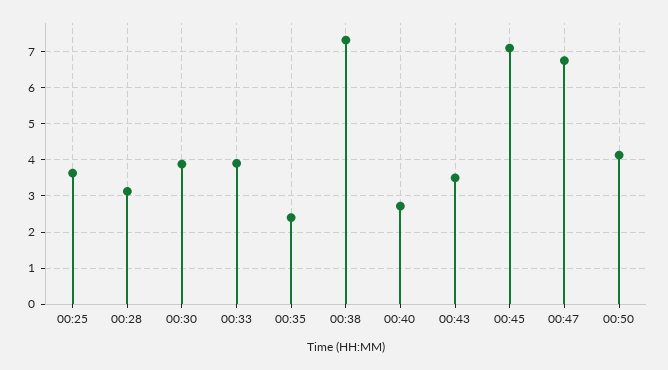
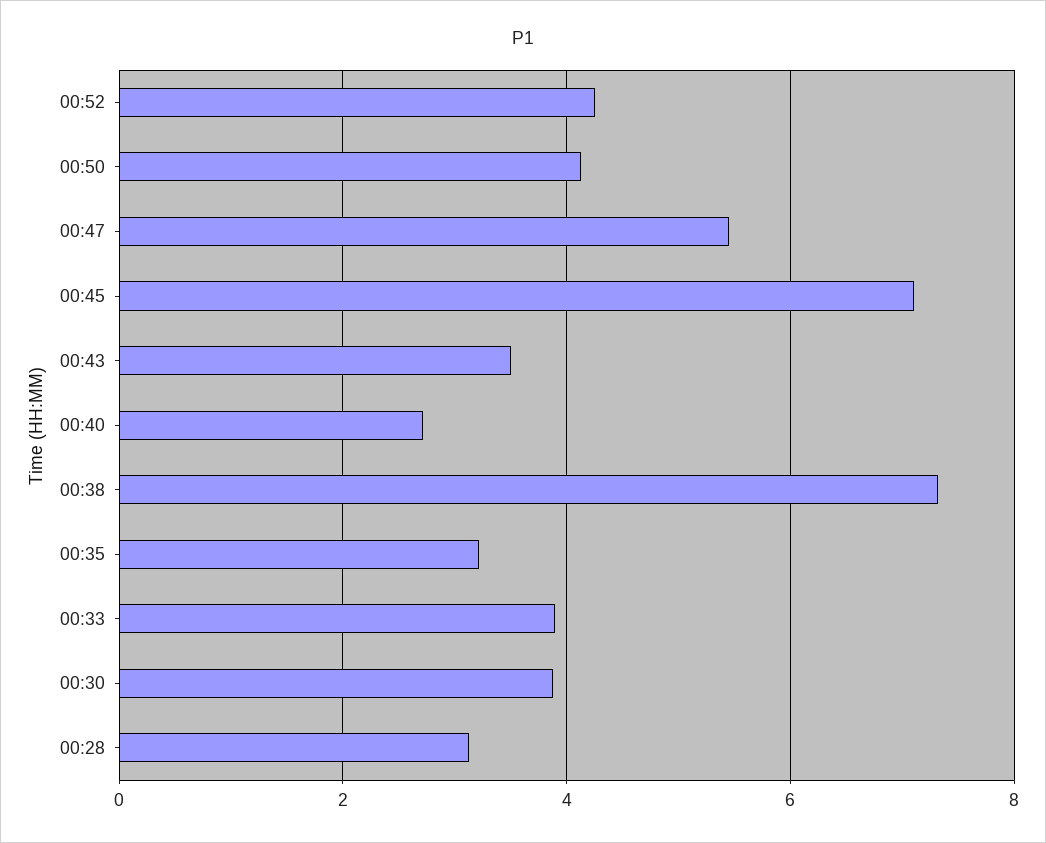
00:25: 3.6 -> none
00:35: 2.4 -> 3.2
00:47: 6.8 -> 5.4
00:52: none -> 4.2

